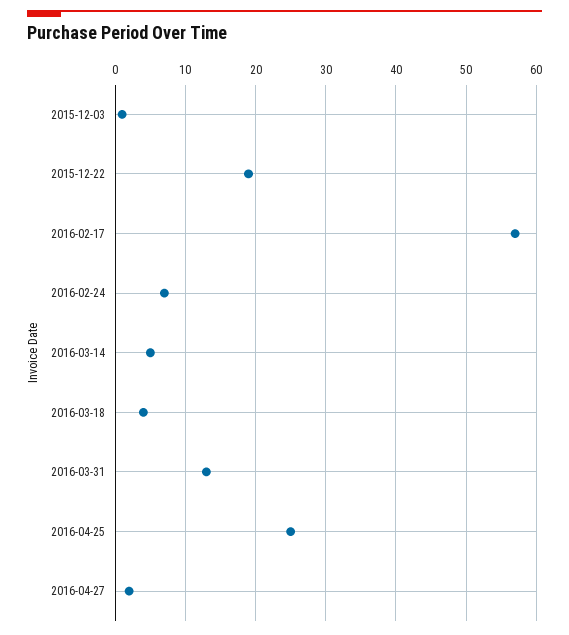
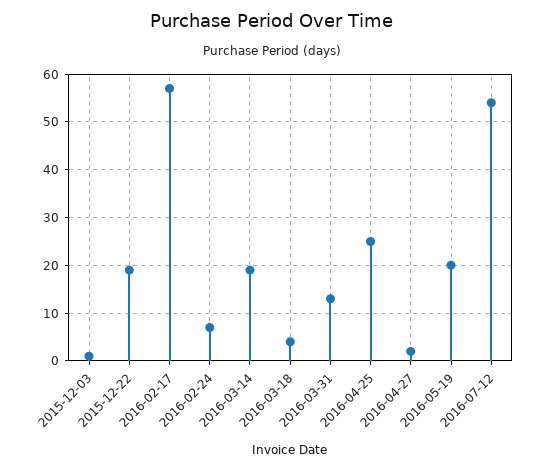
2016-03-14: 5 -> 20
2016-05-19: none -> 20
2016-07-12: none -> 55

